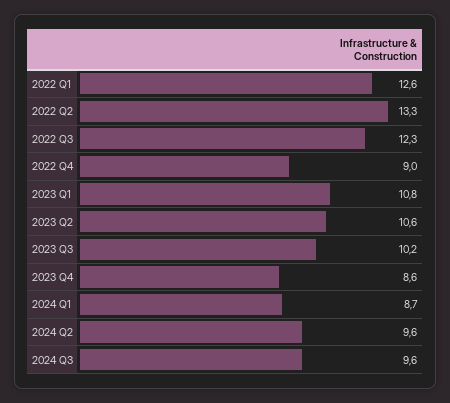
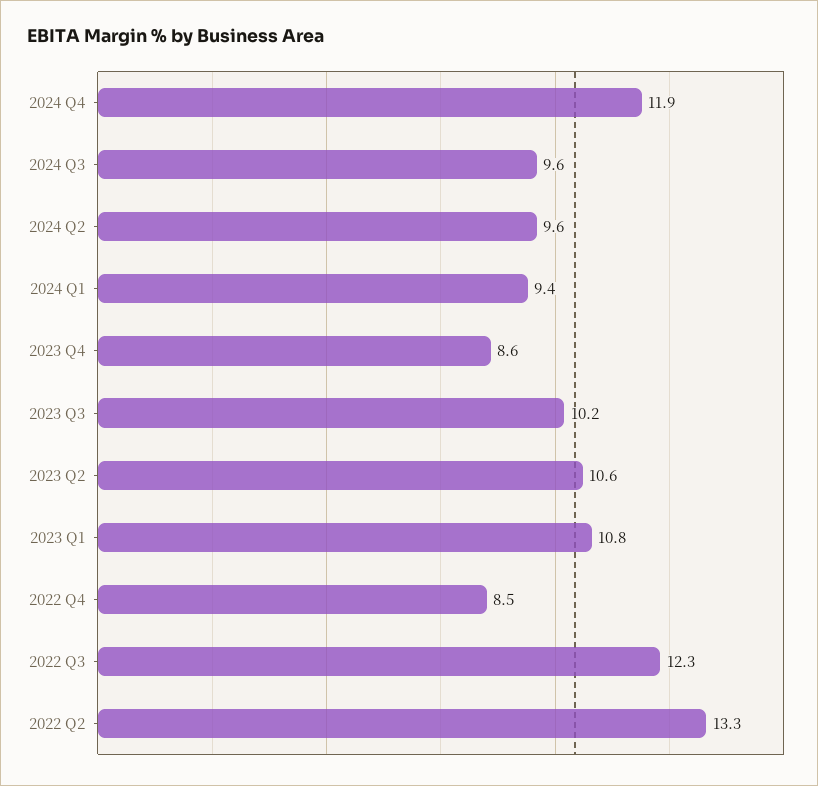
2022 Q1: 12.6 -> none
2022 Q4: 9 -> 8.5
2024 Q1: 8.7 -> 9.4
2024 Q4: none -> 11.9

